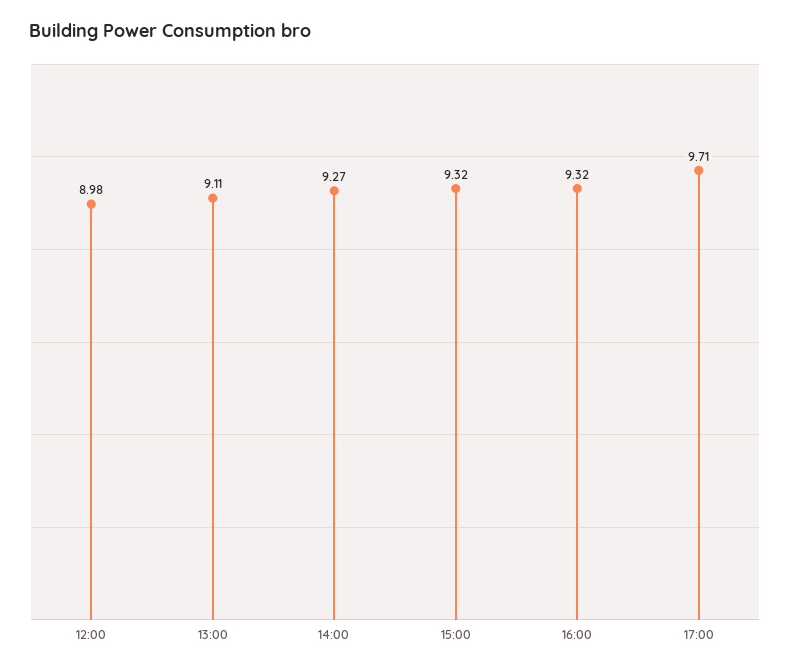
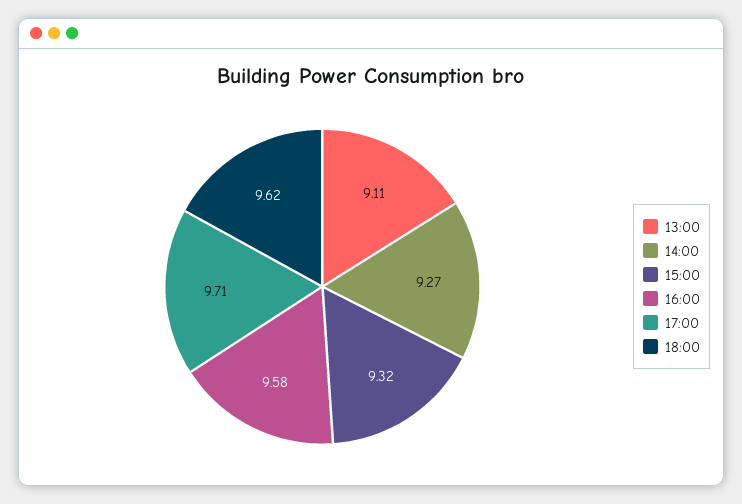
12:00: 8.98 -> none
16:00: 9.32 -> 9.58
18:00: none -> 9.62

